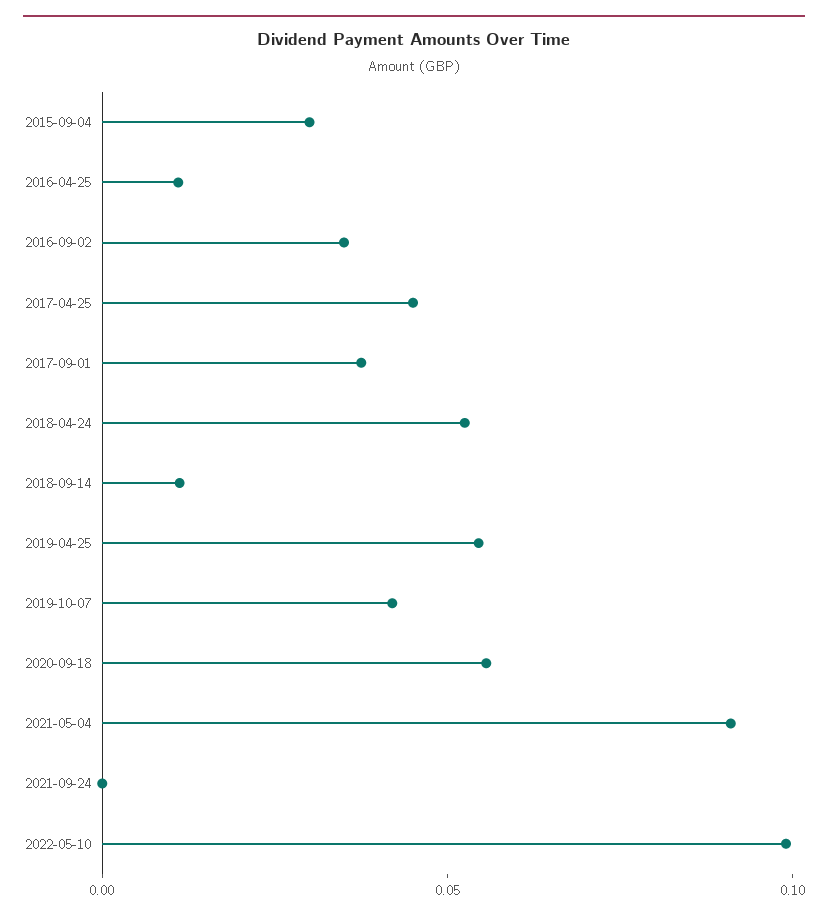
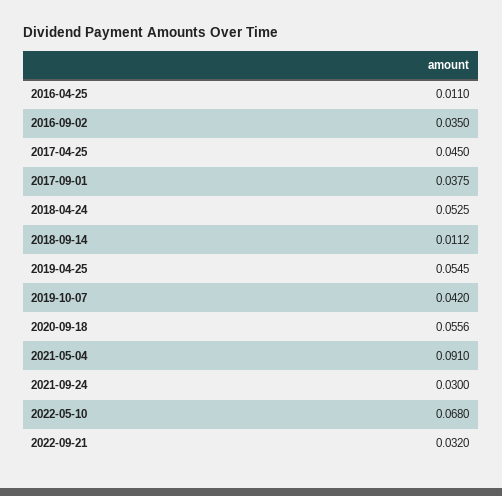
2015-09-04: 0.03 -> none
2021-09-24: 0 -> 0.03
2022-05-10: 0.1 -> 0.068
2022-09-21: none -> 0.032

